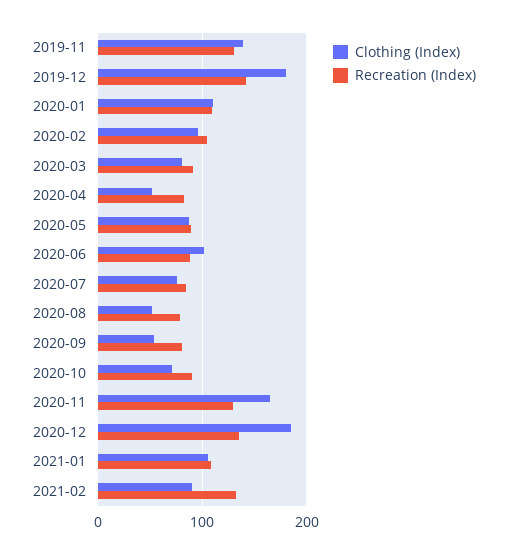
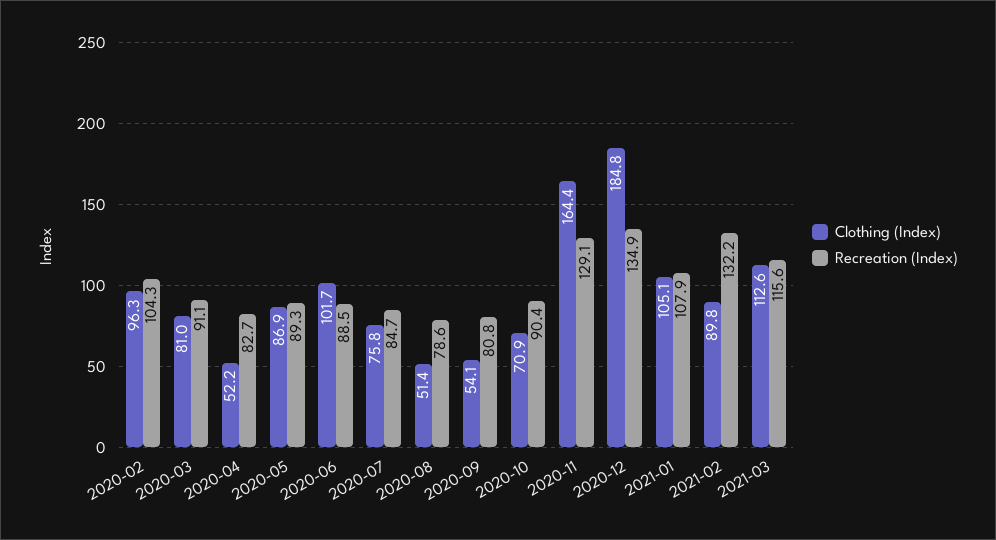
Clothing (Index), 2019-11: 140 -> none
Recreation (Index), 2019-11: 130 -> none
Clothing (Index), 2019-12: 180 -> none
Recreation (Index), 2019-12: 140 -> none
Clothing (Index), 2020-01: 110 -> none
Recreation (Index), 2020-01: 110 -> none
Clothing (Index), 2021-03: none -> 112.6
Recreation (Index), 2021-03: none -> 115.6

